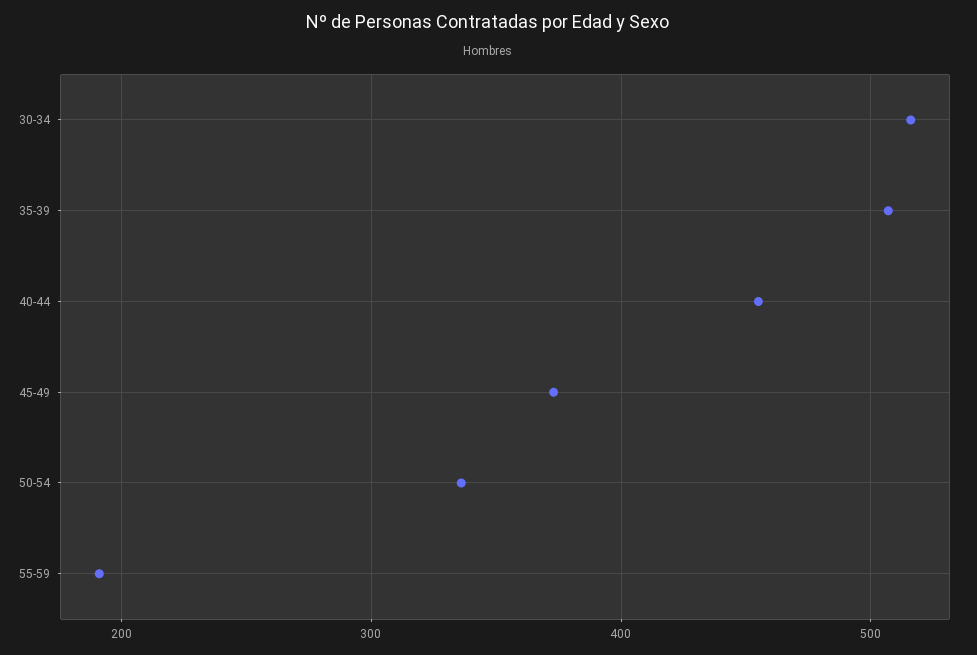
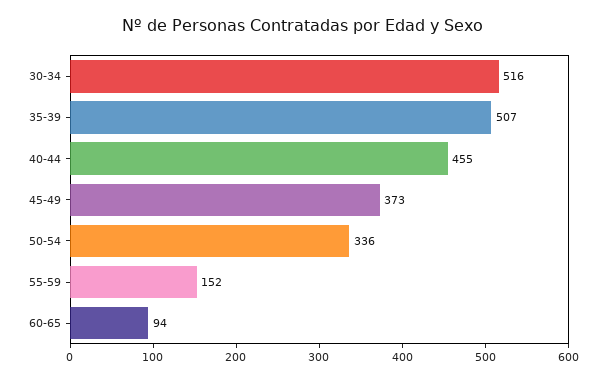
55-59: 190 -> 152
60-65: none -> 94

